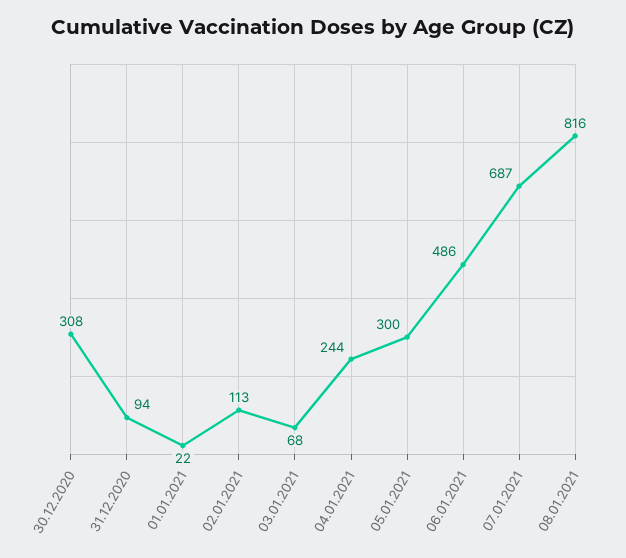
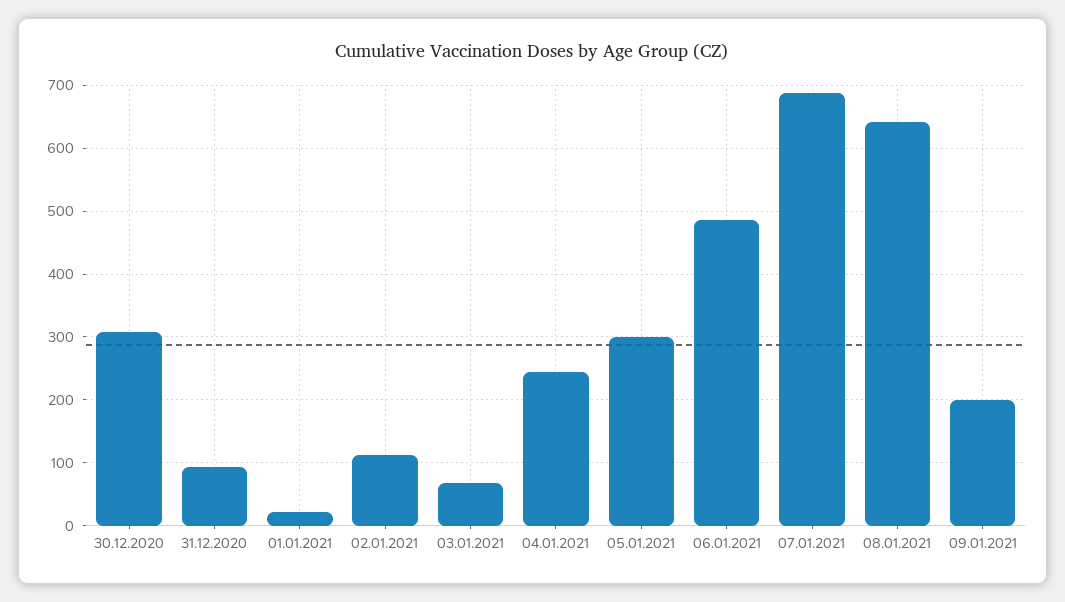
08.01.2021: 816 -> 640
09.01.2021: none -> 200

